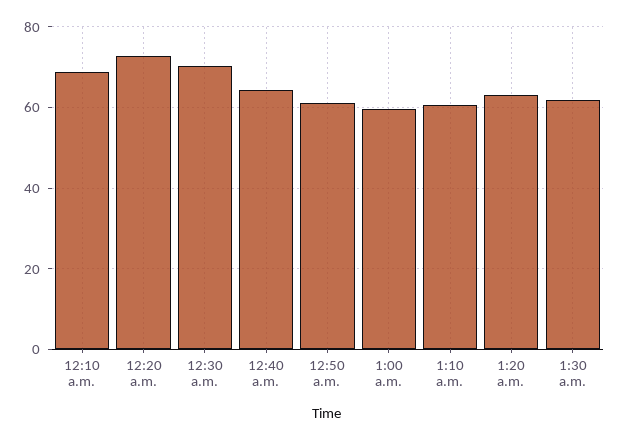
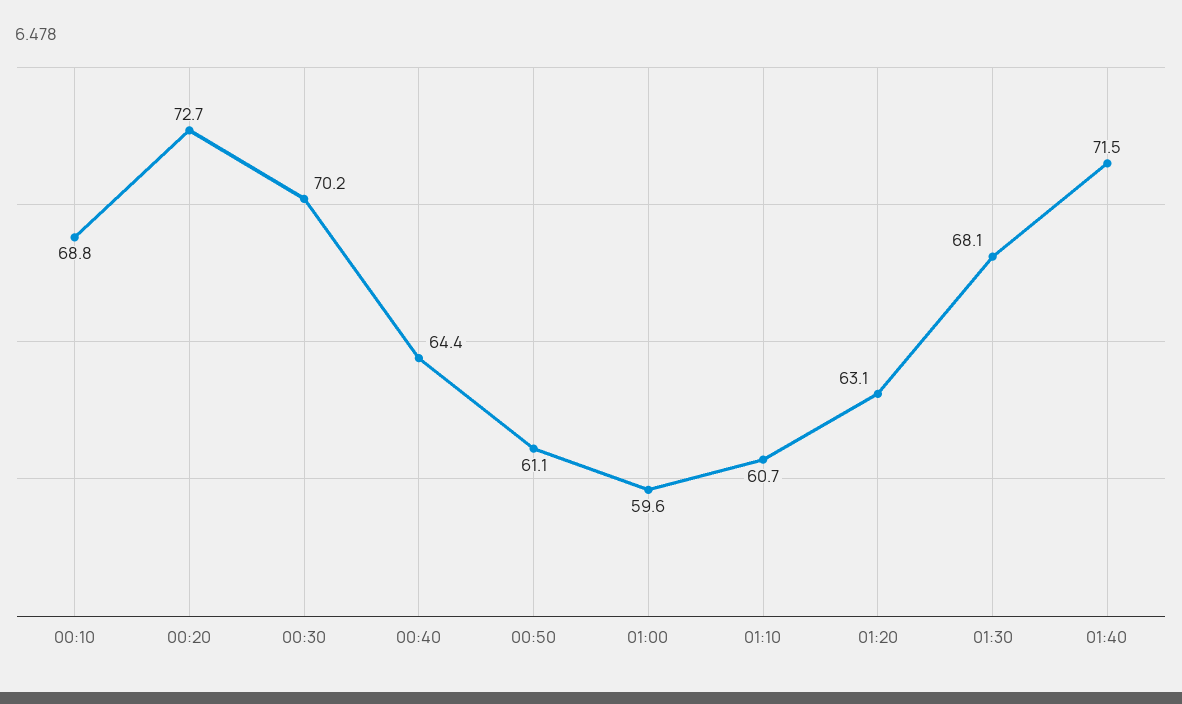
1:30 a.m.: 62 -> 68.1
01:40: none -> 71.5

